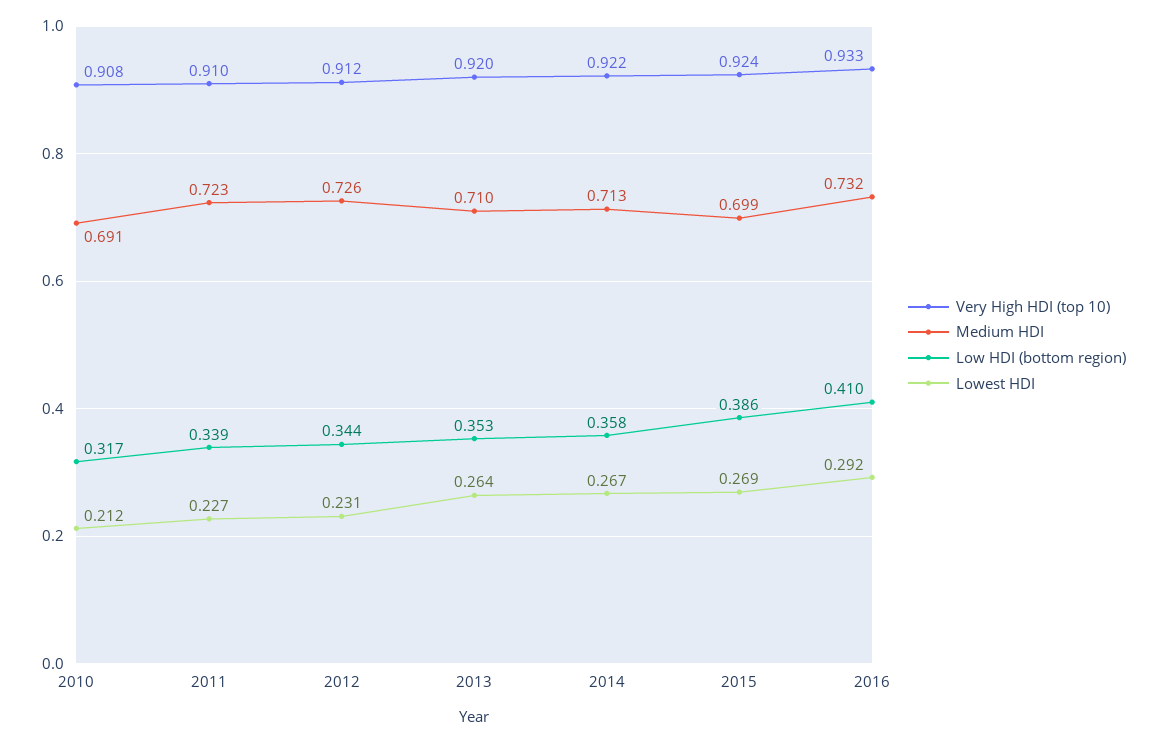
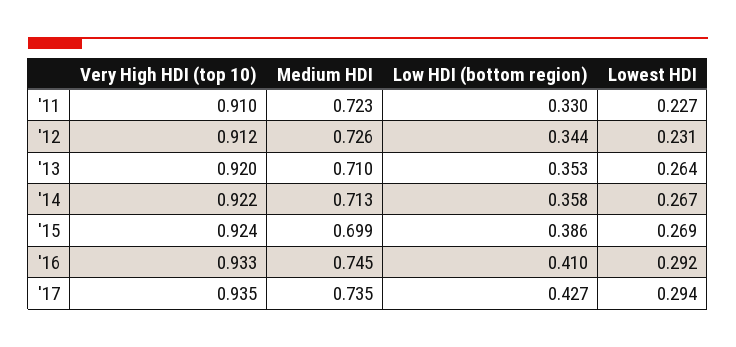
Very High HDI (top 10), 2010: 0.908 -> none
Medium HDI, 2010: 0.691 -> none
Low HDI (bottom region), 2010: 0.317 -> none
Lowest HDI, 2010: 0.212 -> none
Low HDI (bottom region), 2011: 0.339 -> 0.33
Medium HDI, 2016: 0.732 -> 0.745
Very High HDI (top 10), '17: none -> 0.935
Medium HDI, '17: none -> 0.735
Low HDI (bottom region), '17: none -> 0.427
Lowest HDI, '17: none -> 0.294

